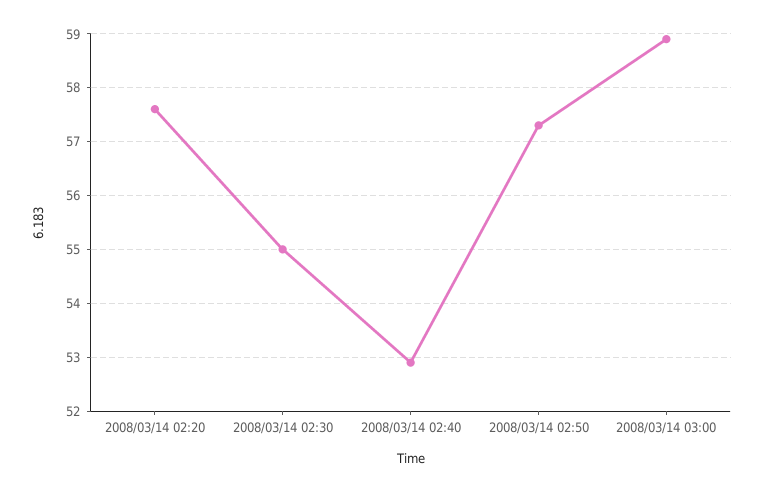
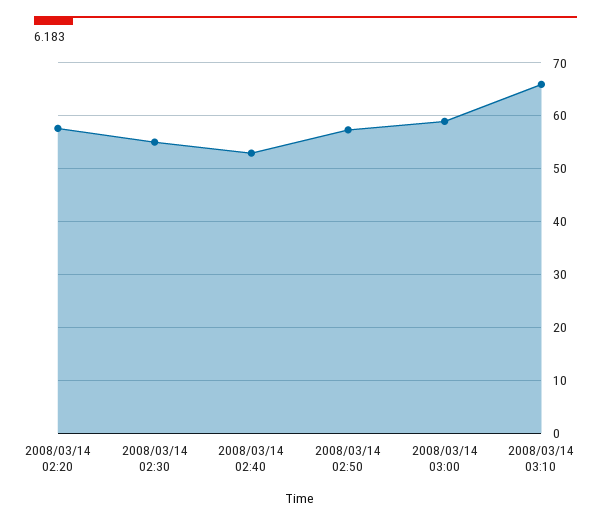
2008/03/14 03:10: none -> 66

